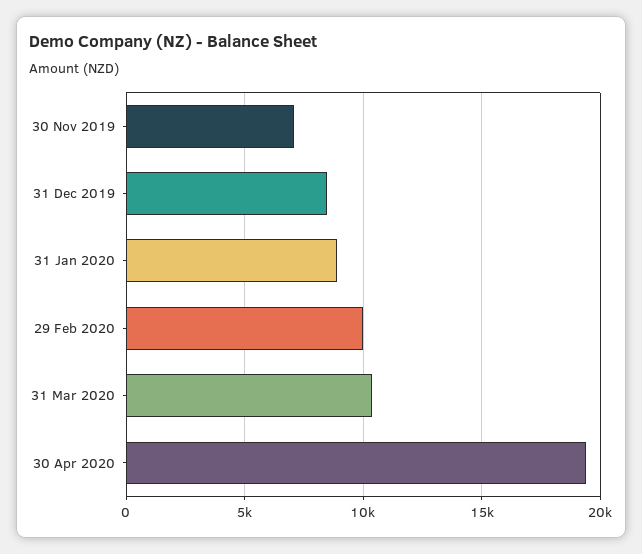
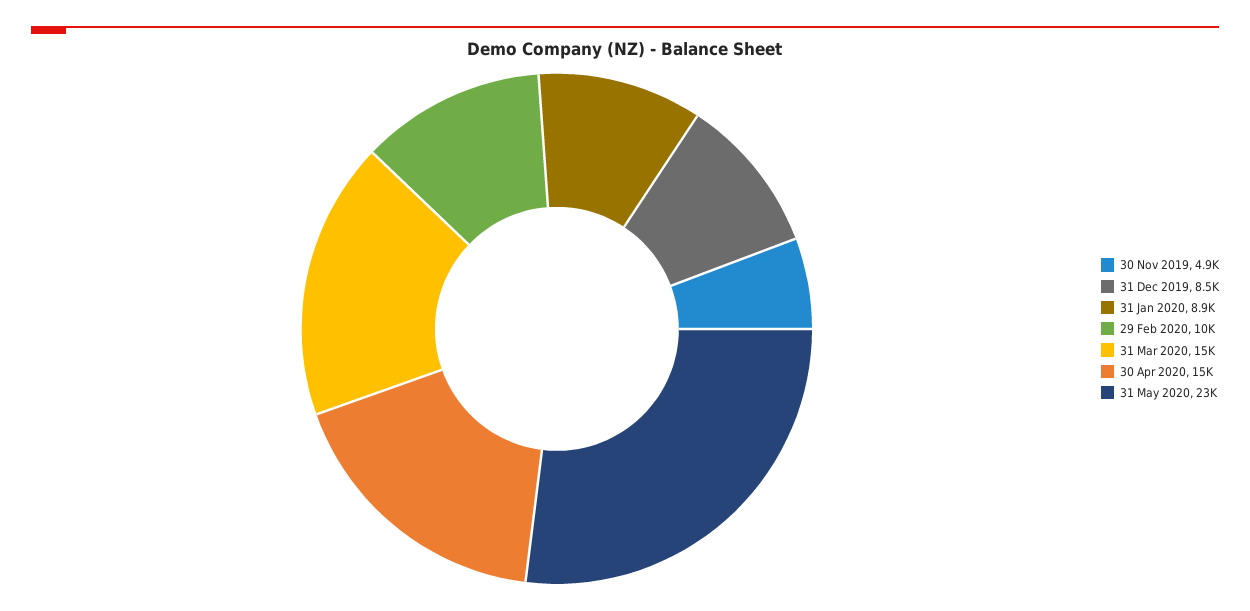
30 Nov 2019: 7000 -> 4900
31 Mar 2020: 10500 -> 15000
30 Apr 2020: 19500 -> 15000
31 May 2020: none -> 23000

